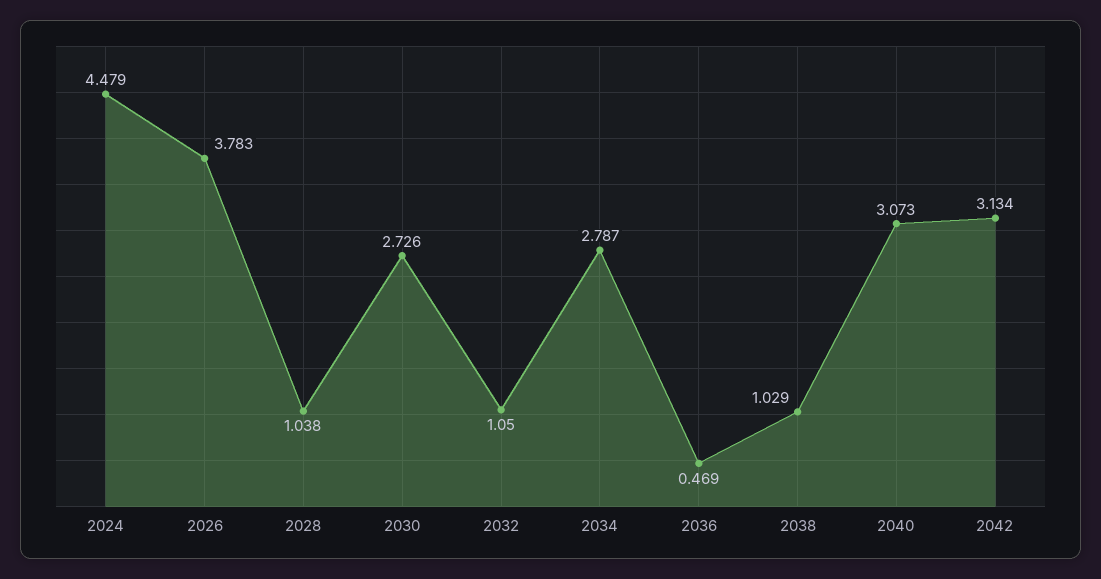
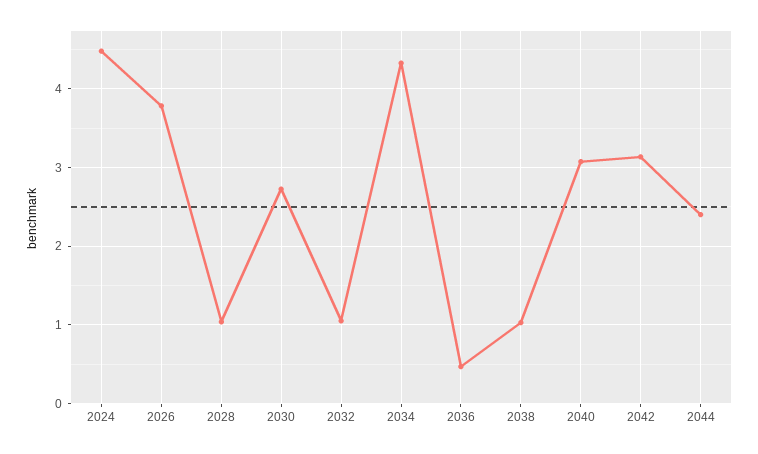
2034: 2.787 -> 4.3
2044: none -> 2.4

